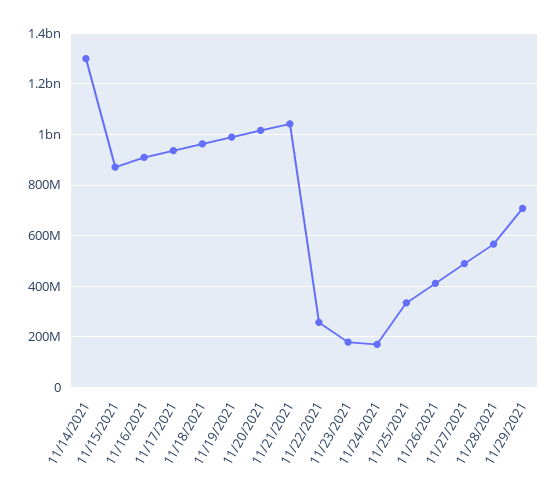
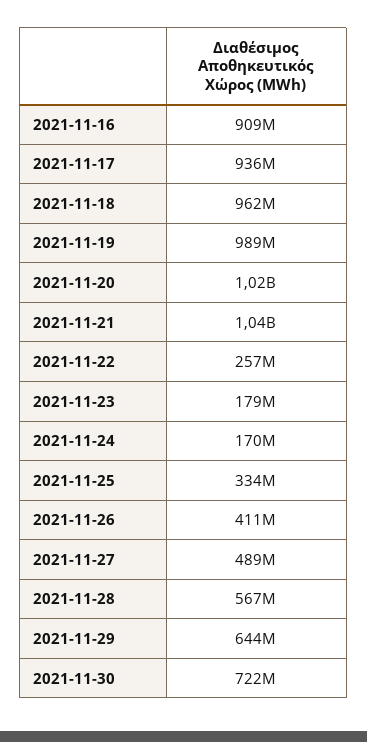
11/14/2021: 1300000000 -> none
11/15/2021: 875000000 -> none
11/29/2021: 700000000 -> 644000000
2021-11-30: none -> 722000000

